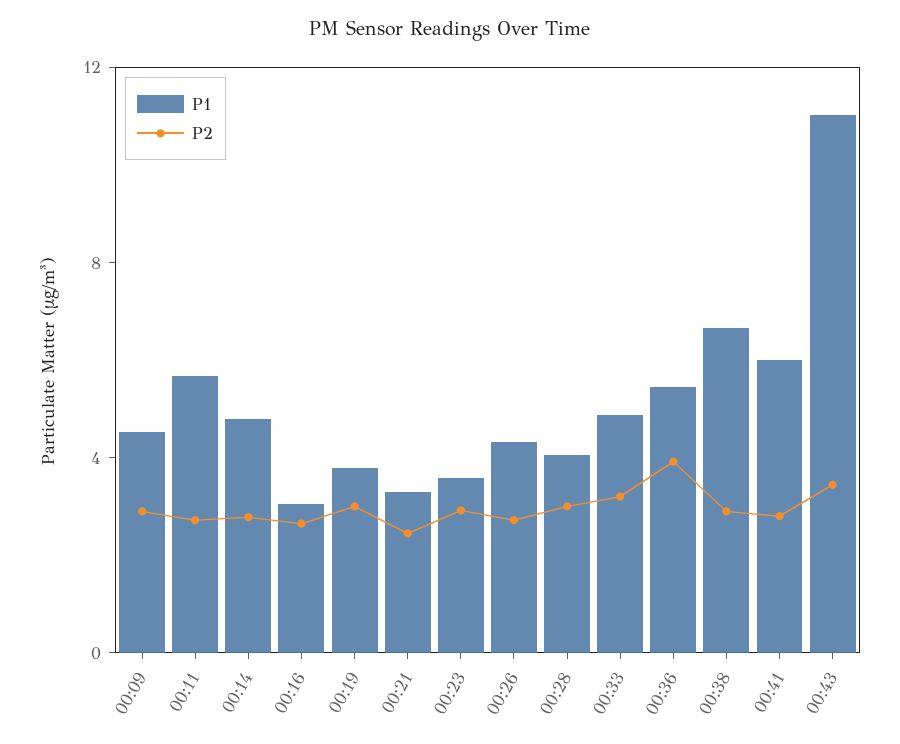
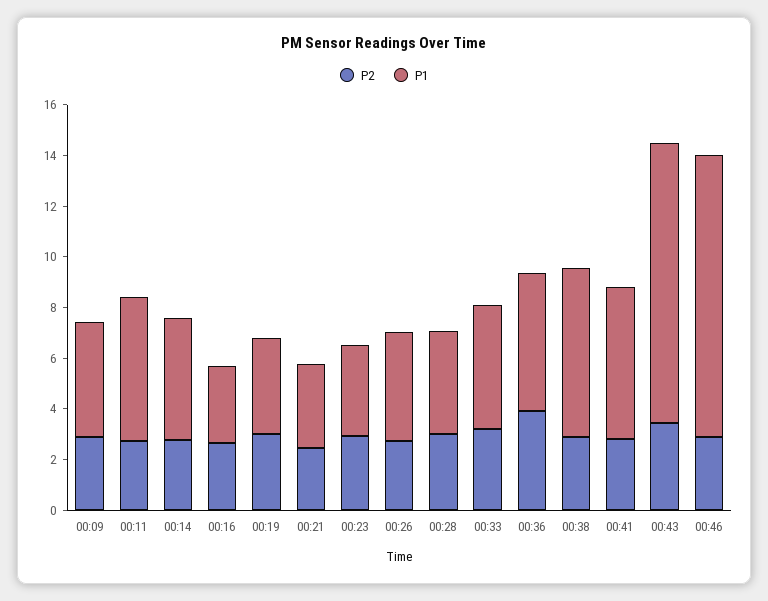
P2, 00:46: none -> 3
P1, 00:46: none -> 11

